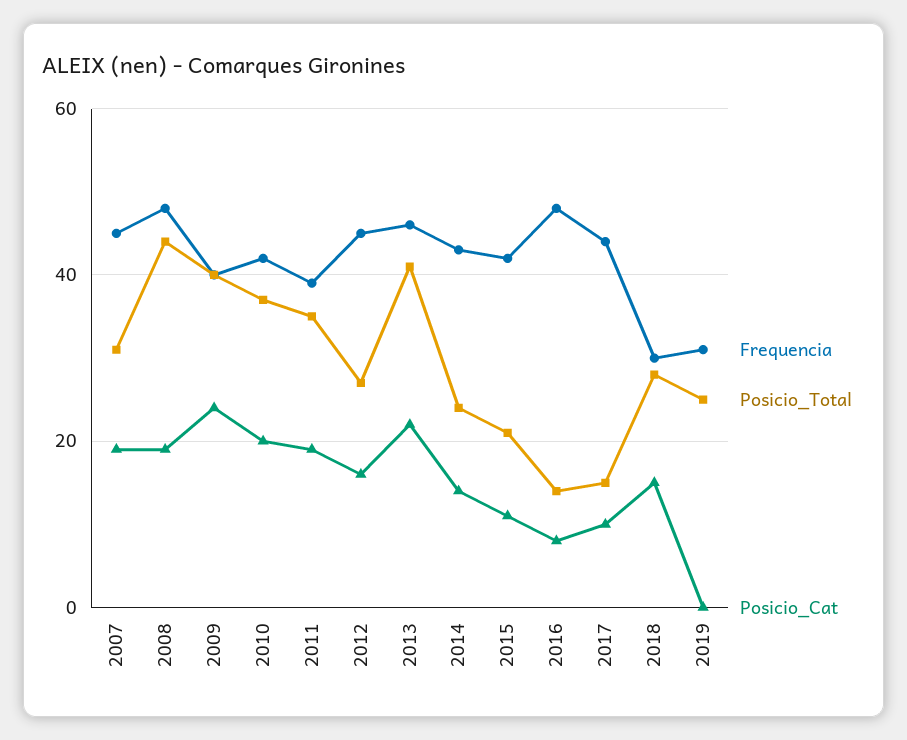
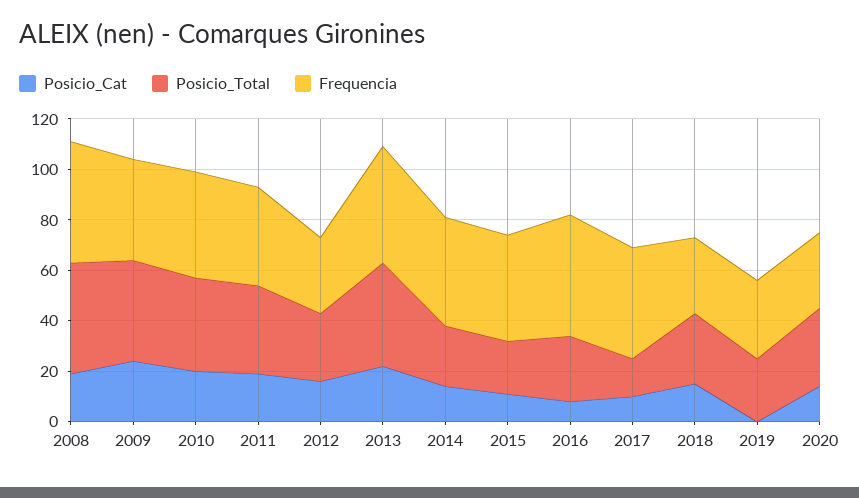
Frequencia, 2007: 45 -> none
Posicio_Total, 2007: 30 -> none
Posicio_Cat, 2007: 20 -> none
Frequencia, 2012: 45 -> 30
Posicio_Total, 2016: 15 -> 25
Posicio_Cat, 2020: none -> 15
Posicio_Total, 2020: none -> 30
Frequencia, 2020: none -> 30

